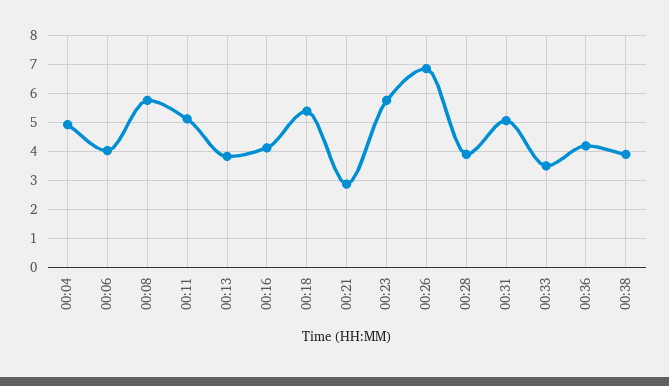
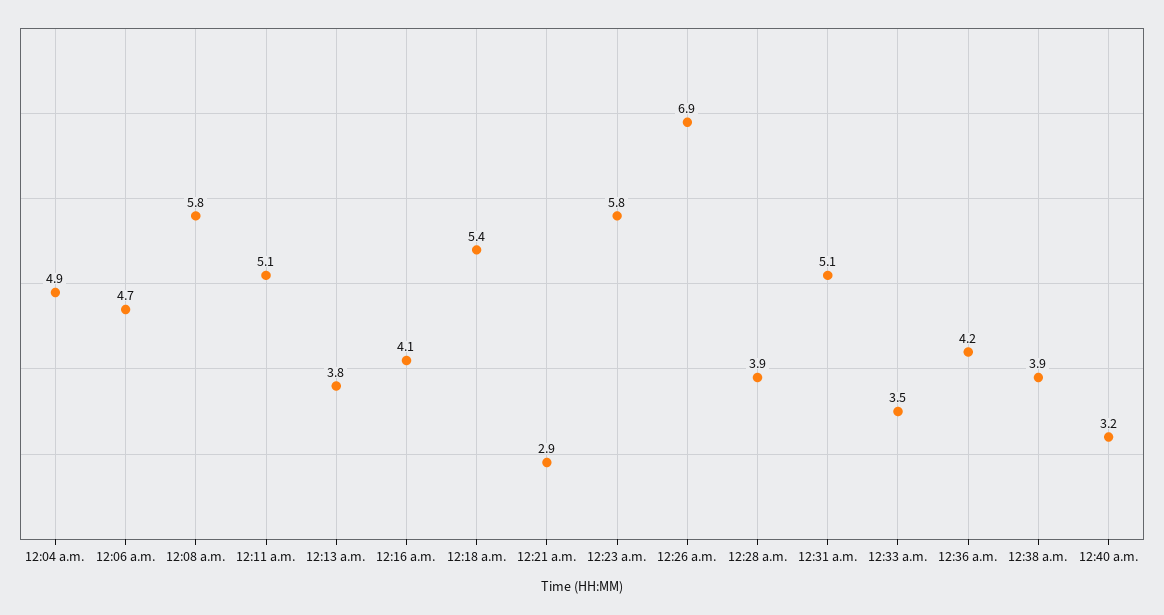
00:06: 4 -> 4.7
12:40 a.m.: none -> 3.2

